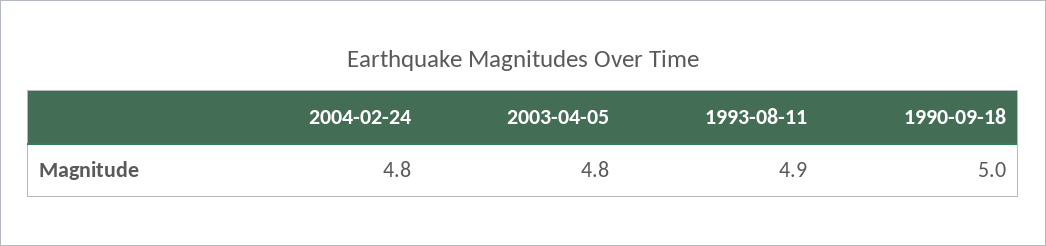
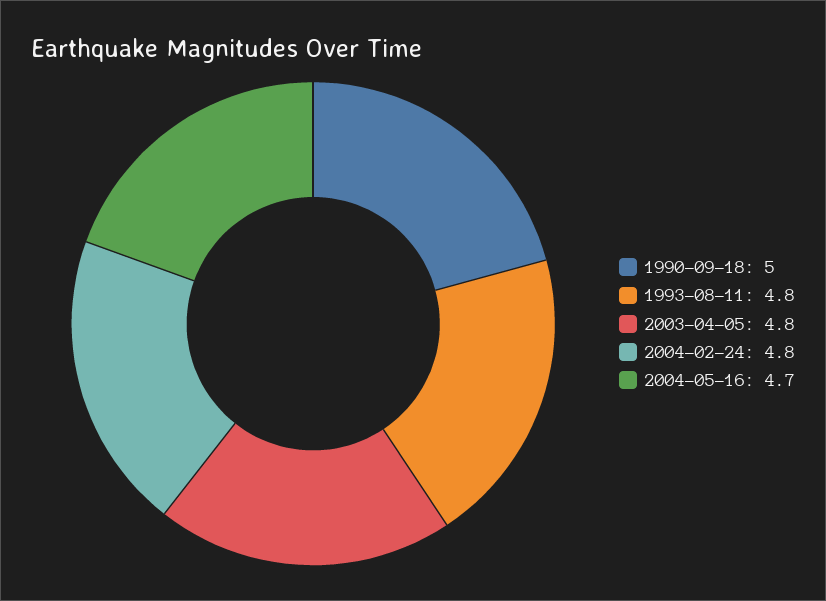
1993-08-11: 4.9 -> 4.8
2004-05-16: none -> 4.7

